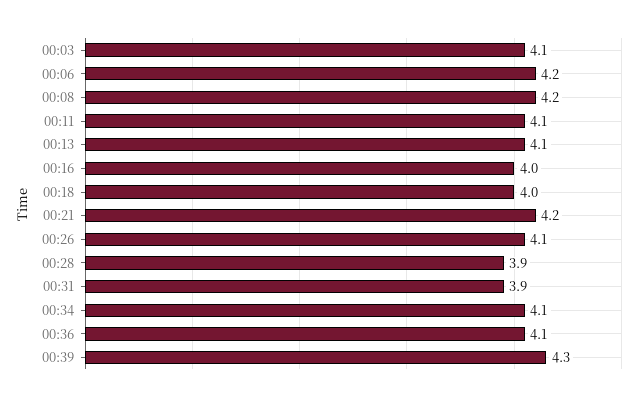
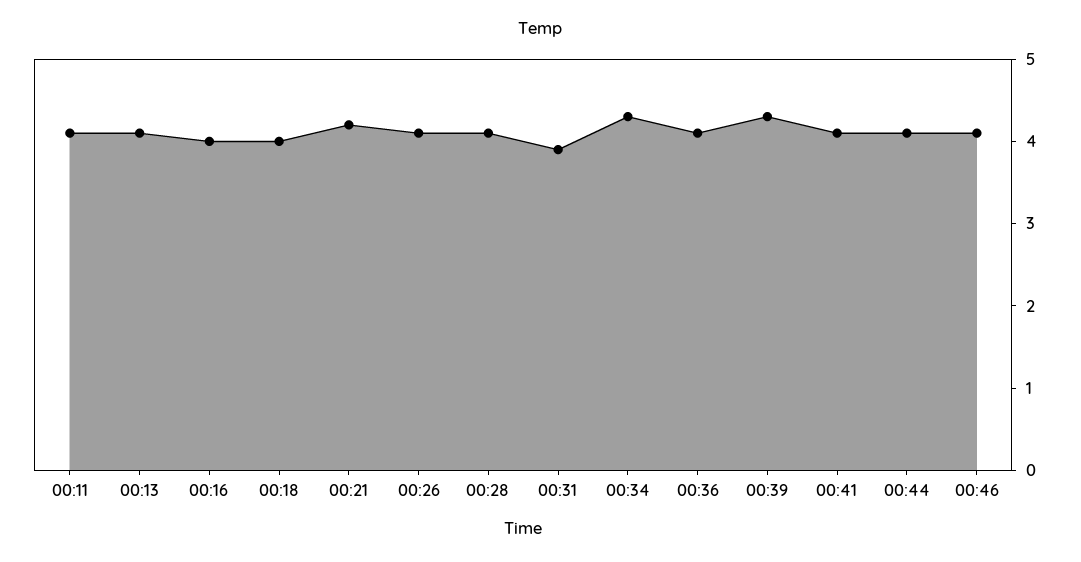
00:03: 4.1 -> none
00:06: 4.2 -> none
00:08: 4.2 -> none
00:28: 3.9 -> 4.1
00:34: 4.1 -> 4.3
00:41: none -> 4.1
00:44: none -> 4.1
00:46: none -> 4.1

